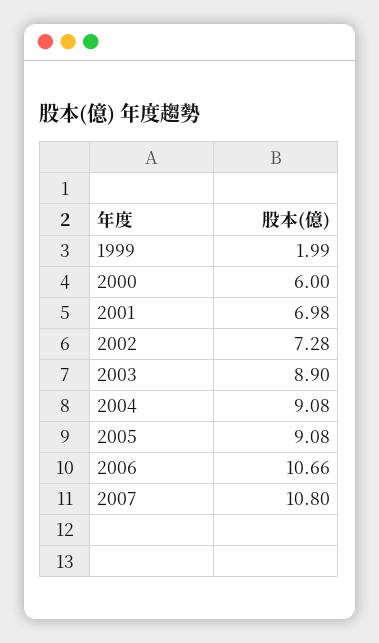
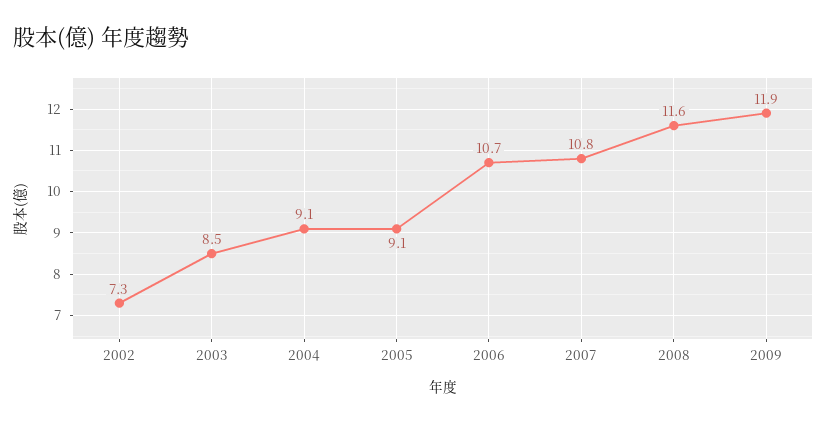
1999: 1.99 -> none
2000: 6 -> none
2001: 6.98 -> none
2003: 8.9 -> 8.5
2008: none -> 11.6
2009: none -> 11.9

